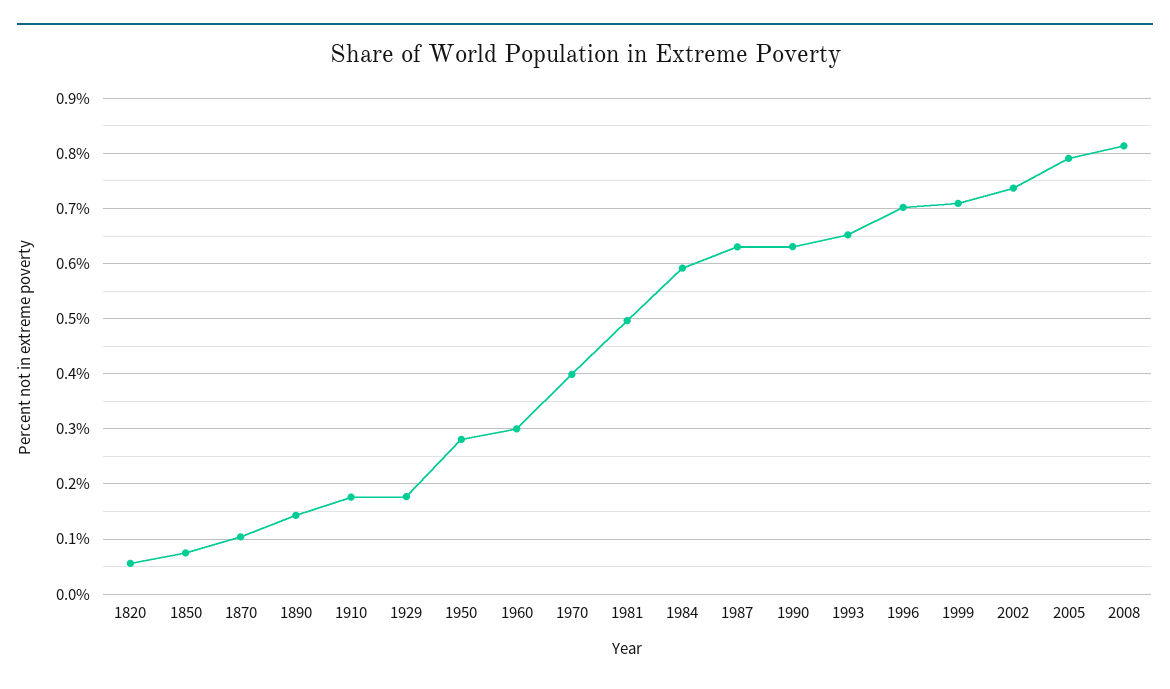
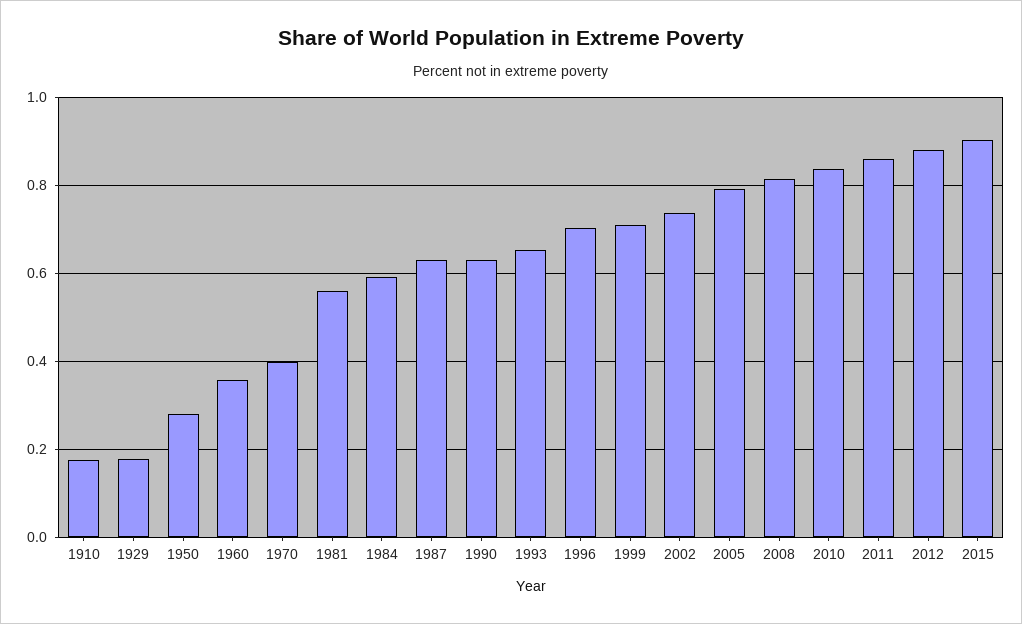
1820: 0.06 -> none
1850: 0.08 -> none
1870: 0.1 -> none
1890: 0.14 -> none
1960: 0.3 -> 0.36
1981: 0.5 -> 0.56
2010: none -> 0.84
2011: none -> 0.86
2012: none -> 0.88
2015: none -> 0.9

